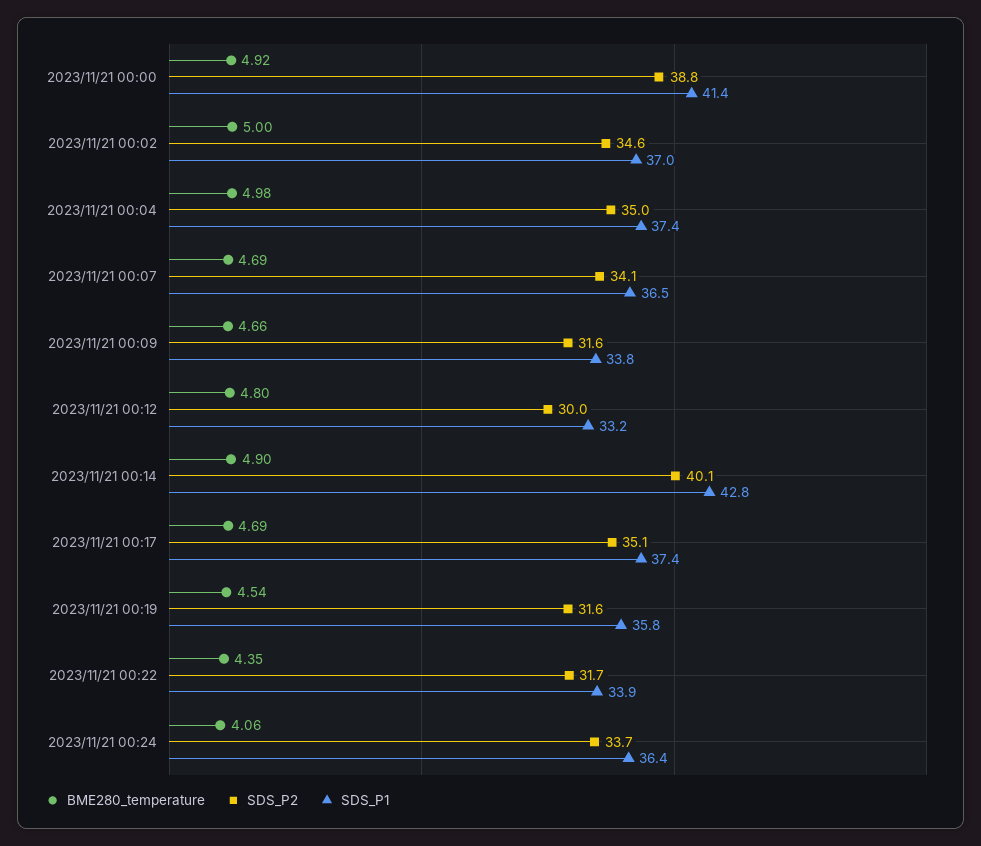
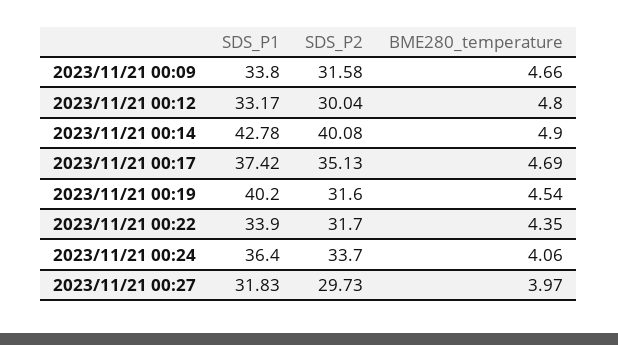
BME280_temperature, 2023/11/21 00:00: 4.92 -> none
SDS_P2, 2023/11/21 00:00: 38.8 -> none
SDS_P1, 2023/11/21 00:00: 41.4 -> none
BME280_temperature, 2023/11/21 00:02: 5 -> none
SDS_P2, 2023/11/21 00:02: 34.6 -> none
SDS_P1, 2023/11/21 00:02: 37 -> none
BME280_temperature, 2023/11/21 00:04: 4.98 -> none
SDS_P2, 2023/11/21 00:04: 35 -> none
SDS_P1, 2023/11/21 00:04: 37.4 -> none
BME280_temperature, 2023/11/21 00:07: 4.69 -> none
SDS_P2, 2023/11/21 00:07: 34.1 -> none
SDS_P1, 2023/11/21 00:07: 36.5 -> none
SDS_P1, 2023/11/21 00:19: 35.8 -> 40.2
SDS_P1, 2023/11/21 00:27: none -> 31.83
SDS_P2, 2023/11/21 00:27: none -> 29.73
BME280_temperature, 2023/11/21 00:27: none -> 3.97

